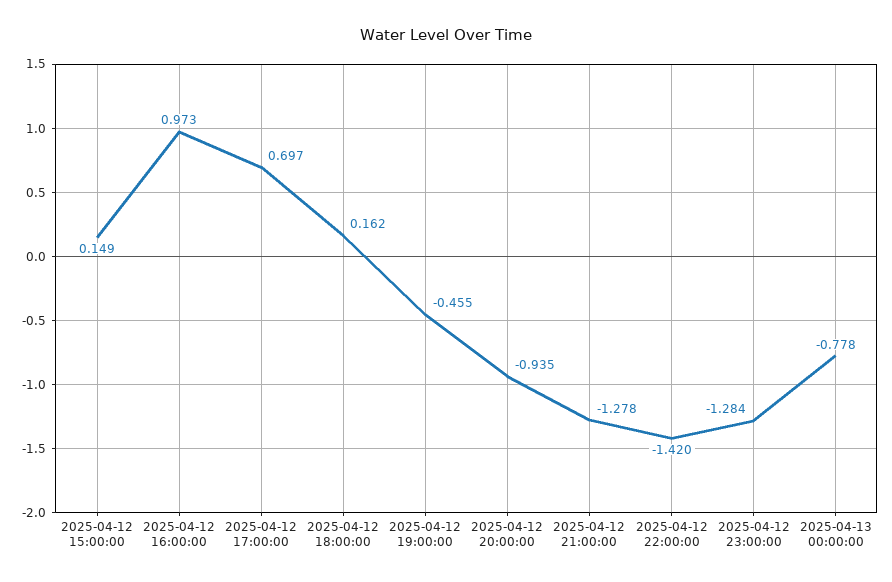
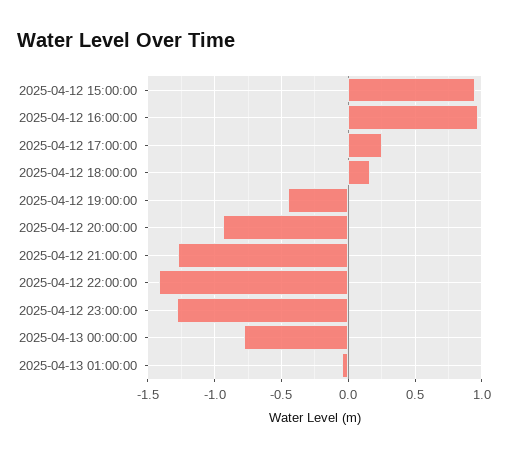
2025-04-12 15:00:00: 0.149 -> 0.95
2025-04-12 17:00:00: 0.697 -> 0.25
2025-04-13 01:00:00: none -> -0.05

